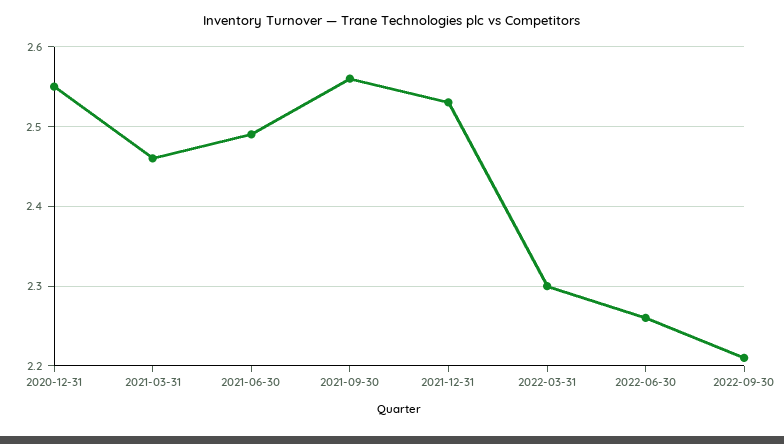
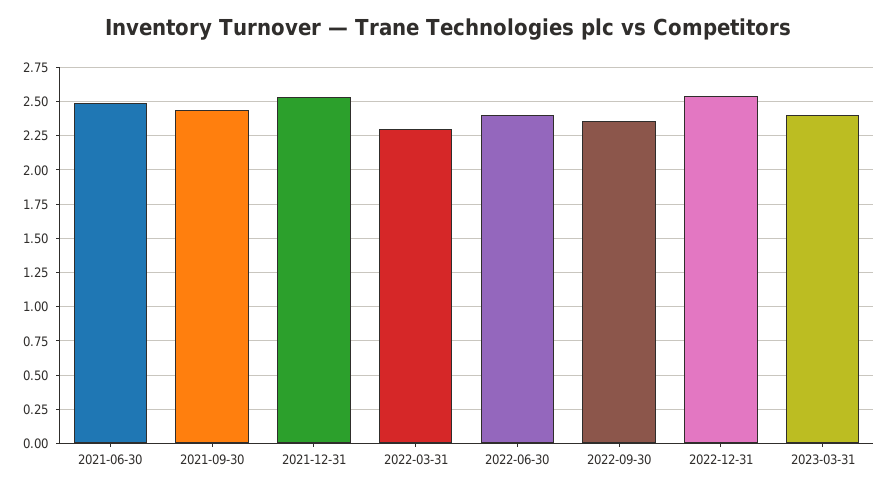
2020-12-31: 2.55 -> none
2021-03-31: 2.46 -> none
2021-09-30: 2.56 -> 2.45
2022-06-30: 2.26 -> 2.4
2022-09-30: 2.21 -> 2.35
2022-12-31: none -> 2.55
2023-03-31: none -> 2.4

